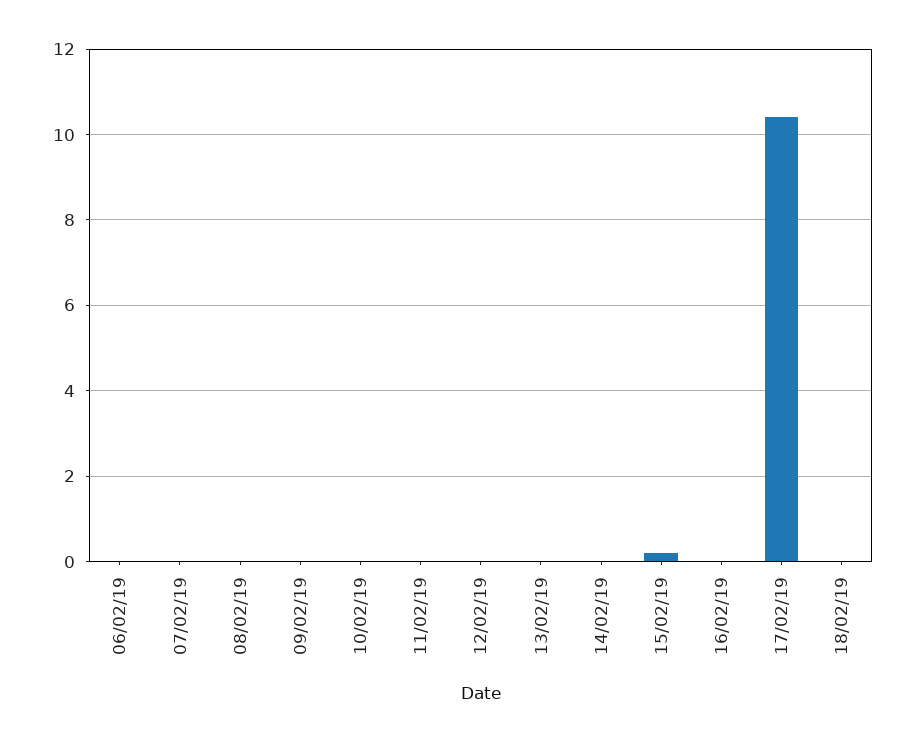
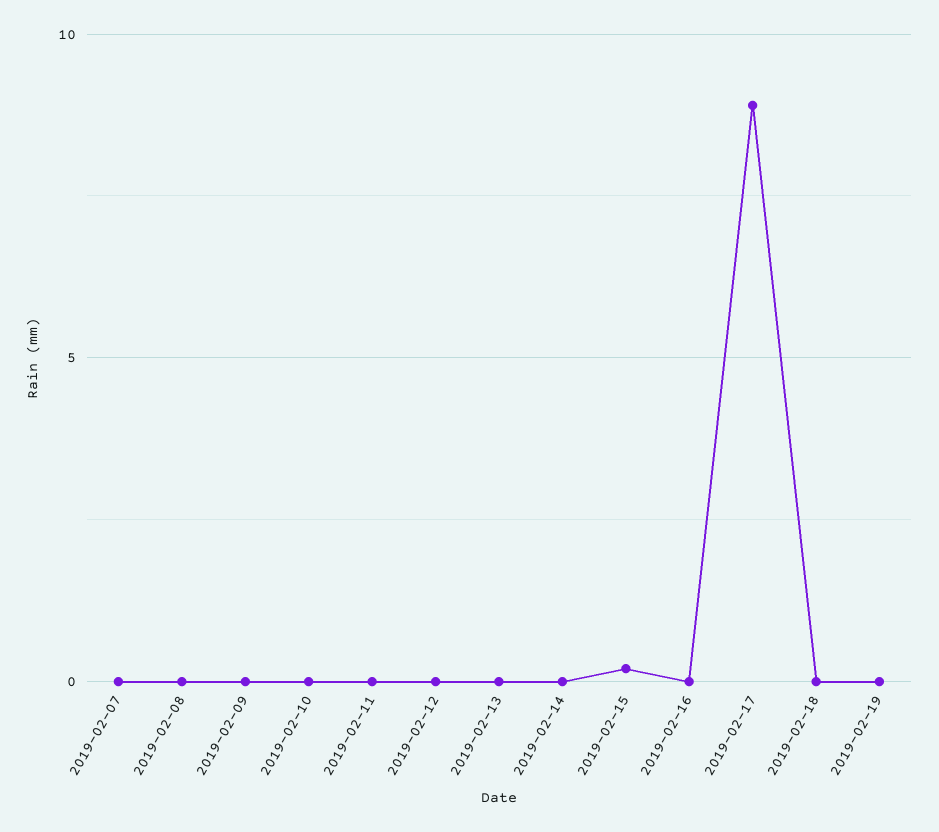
06/02/19: 0 -> none
17/02/19: 10.5 -> 9
2019-02-19: none -> 0

